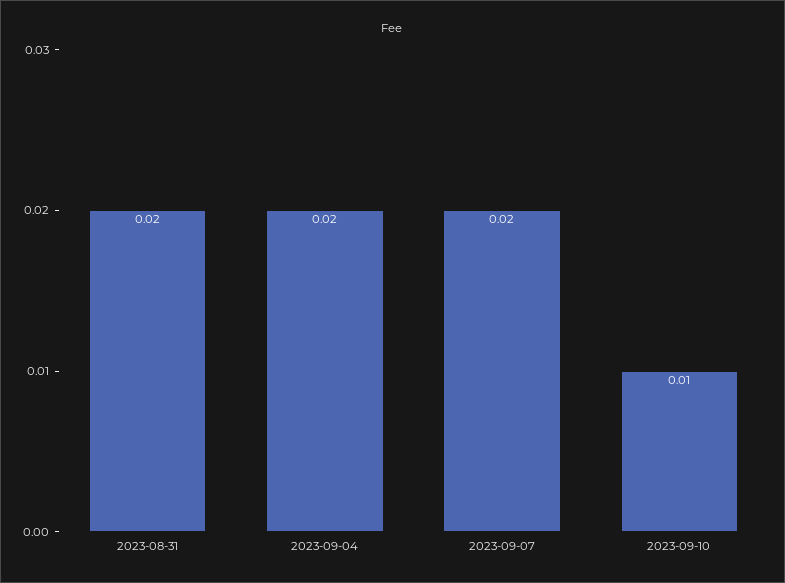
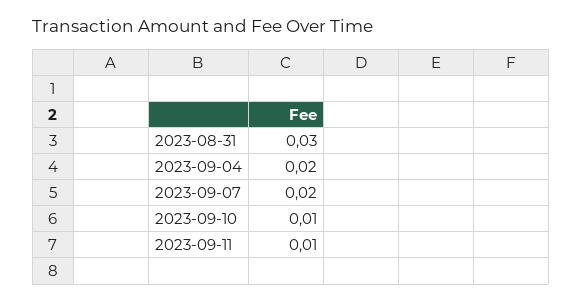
2023-08-31: 0.02 -> 0.03
2023-09-11: none -> 0.01

